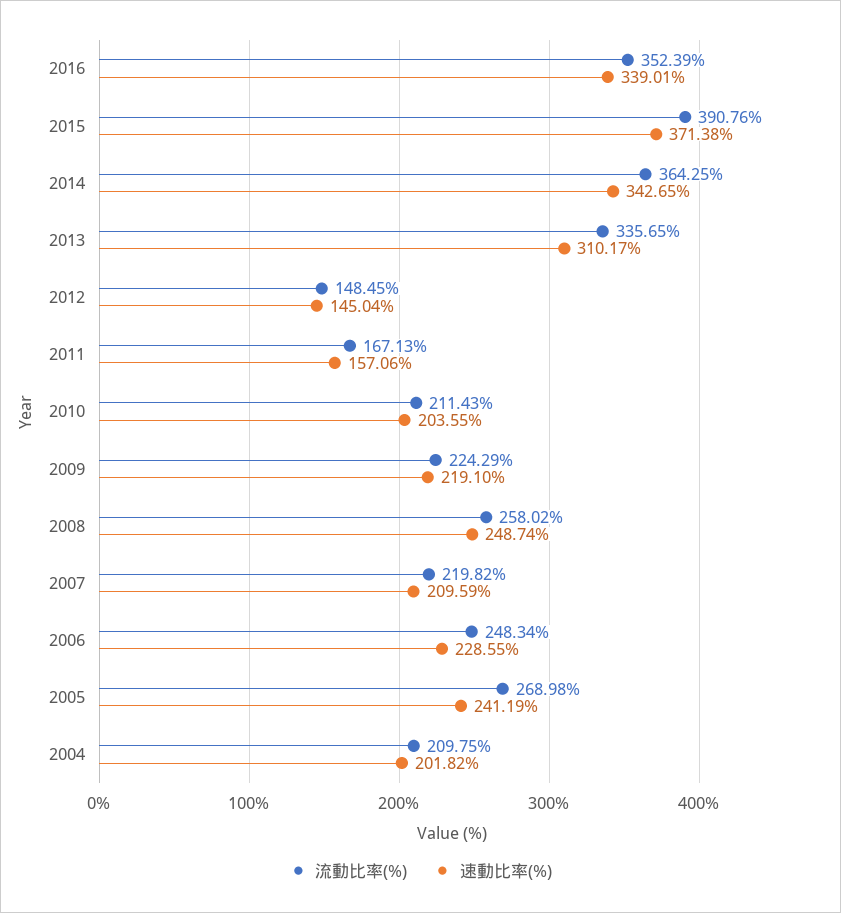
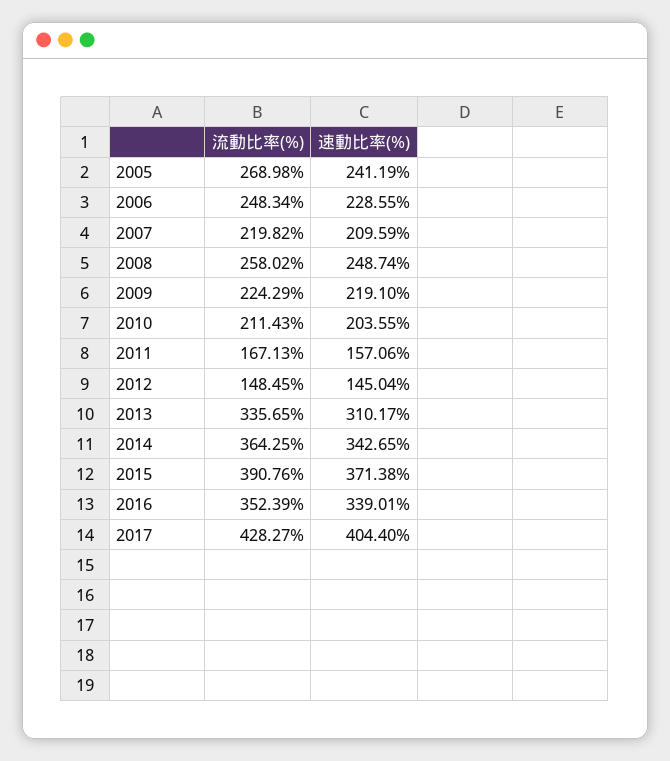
流動比率(%), 2004: 209.75 -> none
速動比率(%), 2004: 201.82 -> none
流動比率(%), 2017: none -> 428.27
速動比率(%), 2017: none -> 404.4

